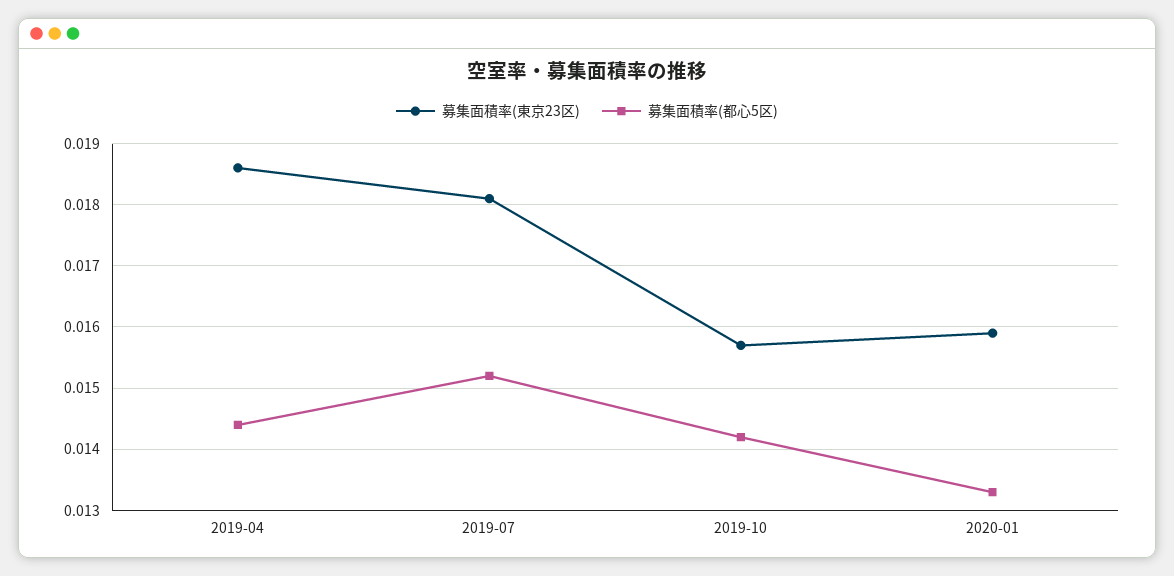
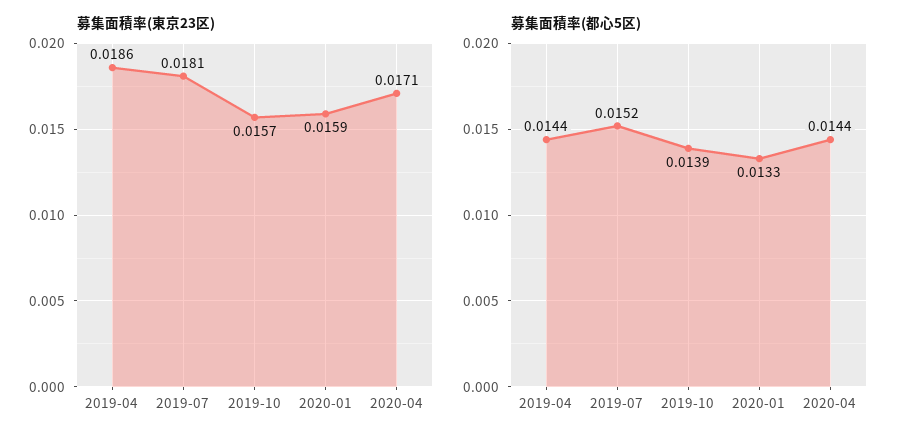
募集面積率(都心5区), 2019-10: 0.0142 -> 0.0139
募集面積率(東京23区), 2020-04: none -> 0.0171
募集面積率(都心5区), 2020-04: none -> 0.0144

